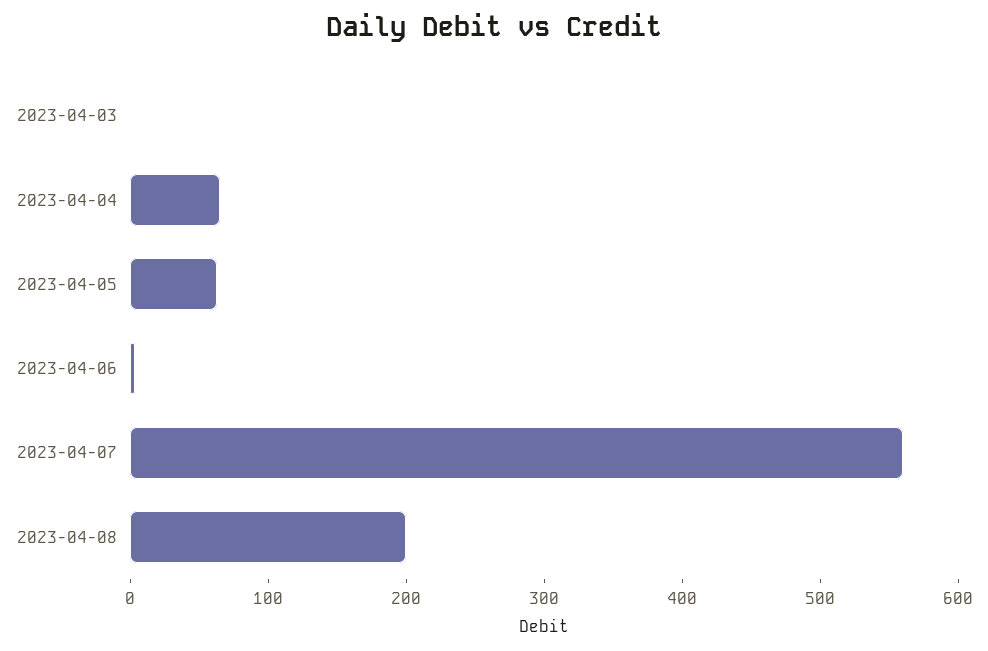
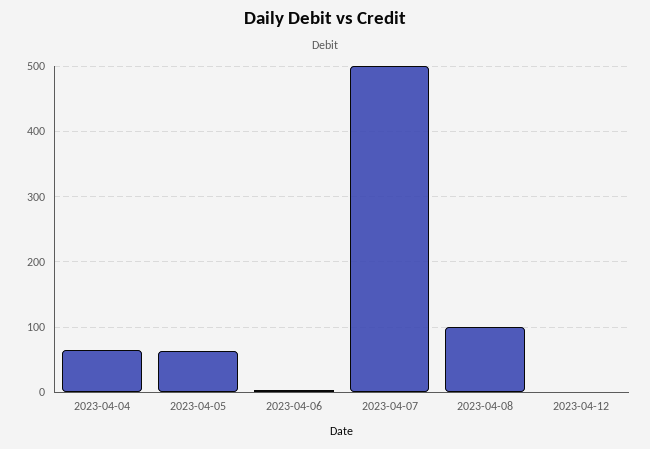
2023-04-03: 0 -> none
2023-04-07: 560 -> 500
2023-04-08: 200 -> 100
2023-04-12: none -> 0

